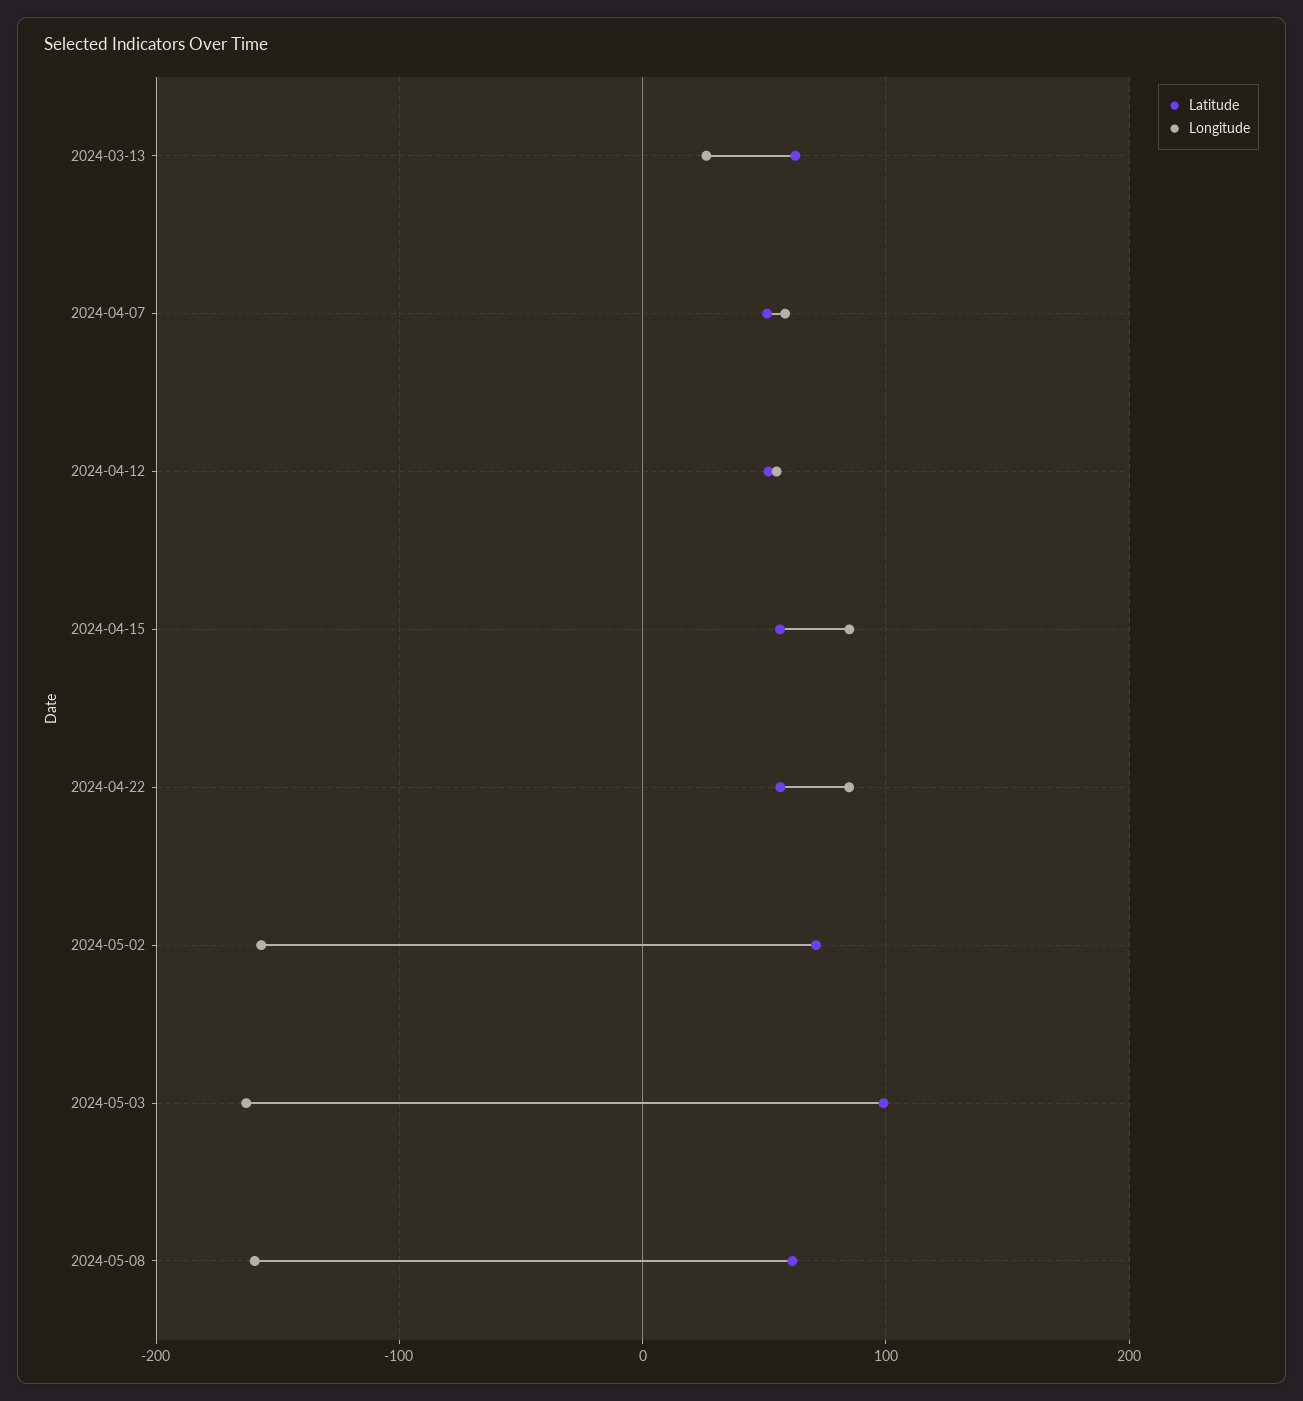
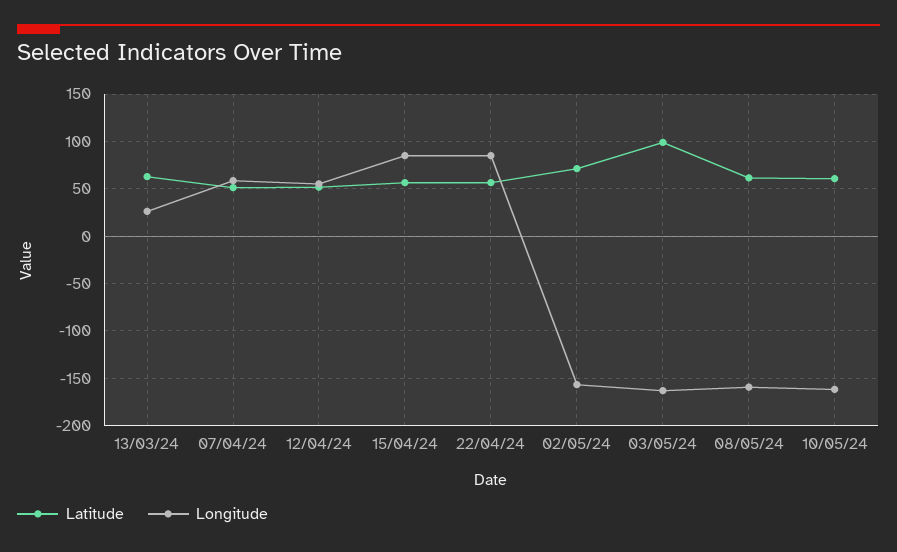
Latitude, 10/05/24: none -> 60
Longitude, 10/05/24: none -> -160

